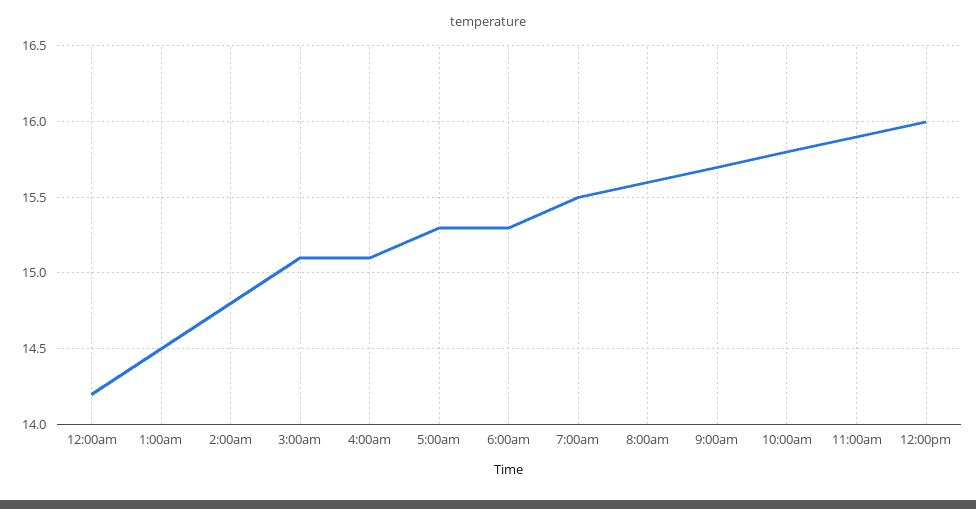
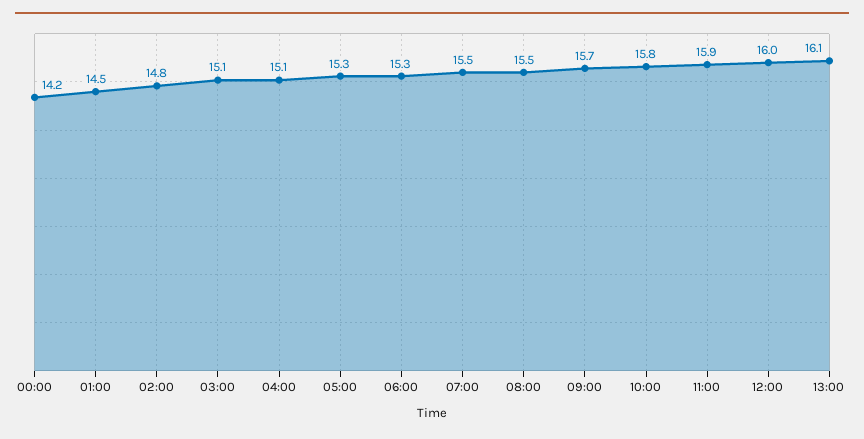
8:00am: 15.6 -> 15.5
13:00: none -> 16.1

